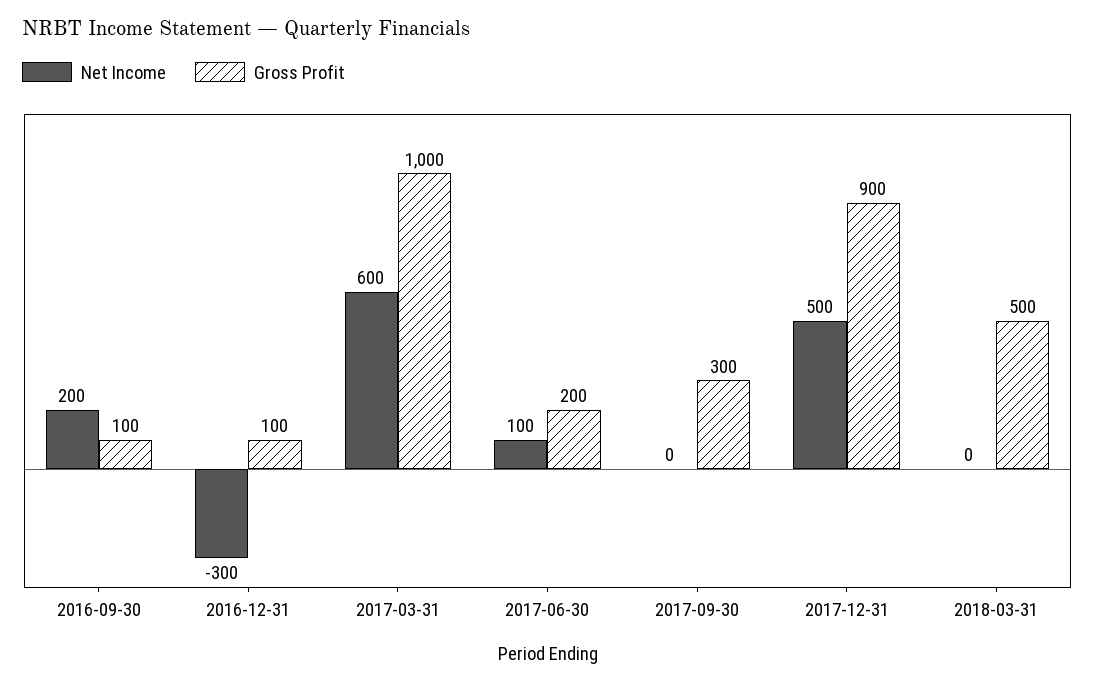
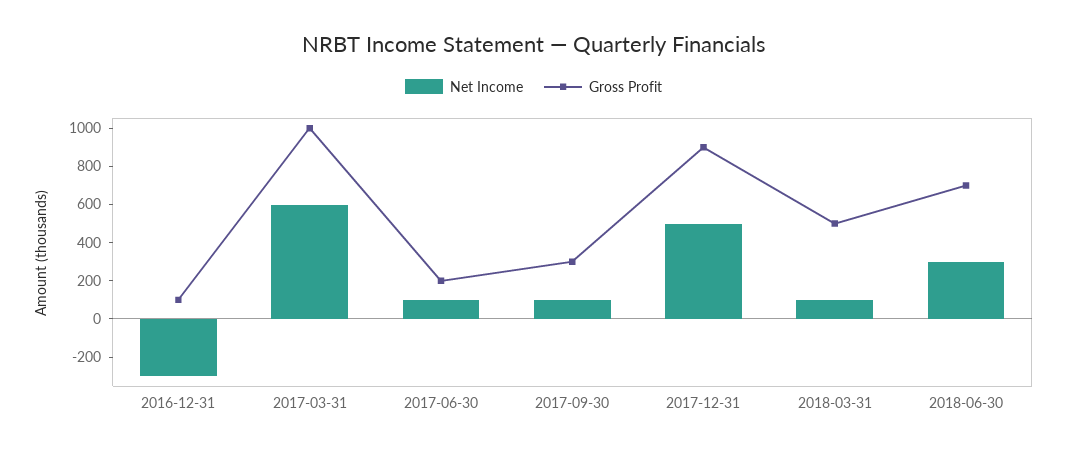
Net Income, 2016-09-30: 200 -> none
Gross Profit, 2016-09-30: 100 -> none
Net Income, 2017-09-30: 0 -> 100
Net Income, 2018-03-31: 0 -> 100
Net Income, 2018-06-30: none -> 300
Gross Profit, 2018-06-30: none -> 700

